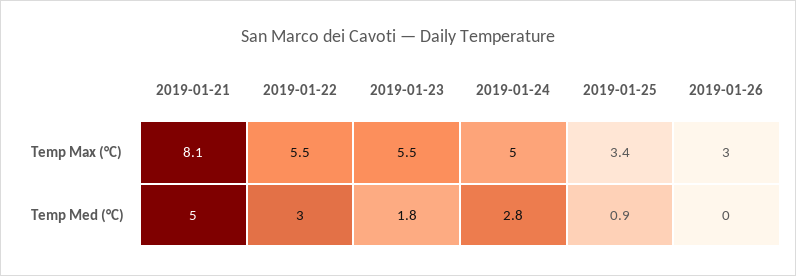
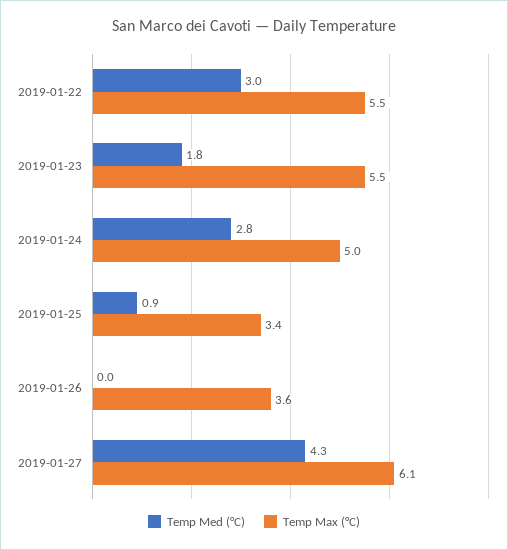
Temp Max (°C), 2019-01-21: 8.1 -> none
Temp Max (°C), 2019-01-26: 3 -> 3.6
Temp Med (°C), 2019-01-21: 5 -> none
Temp Med (°C), 2019-01-27: none -> 4.3
Temp Max (°C), 2019-01-27: none -> 6.1

